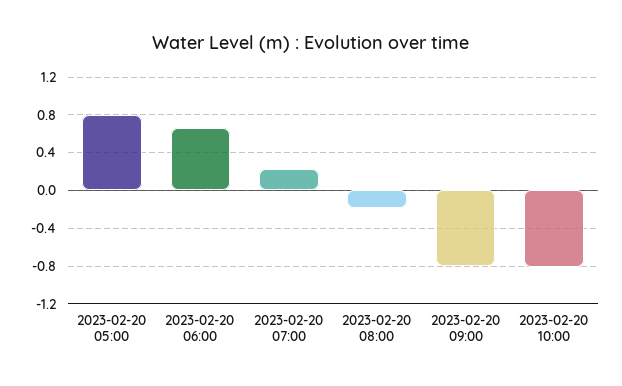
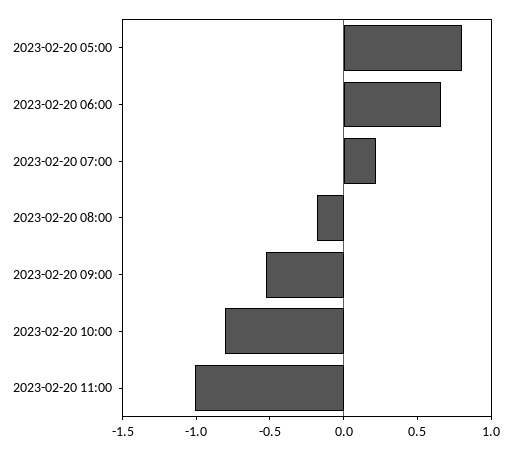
2023-02-20 09:00: -0.8 -> -0.5
2023-02-20 11:00: none -> -1

